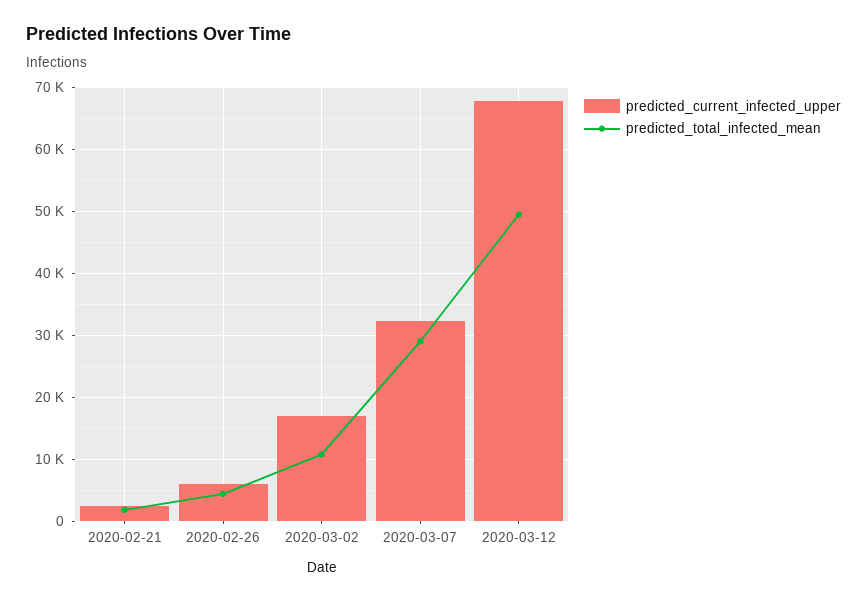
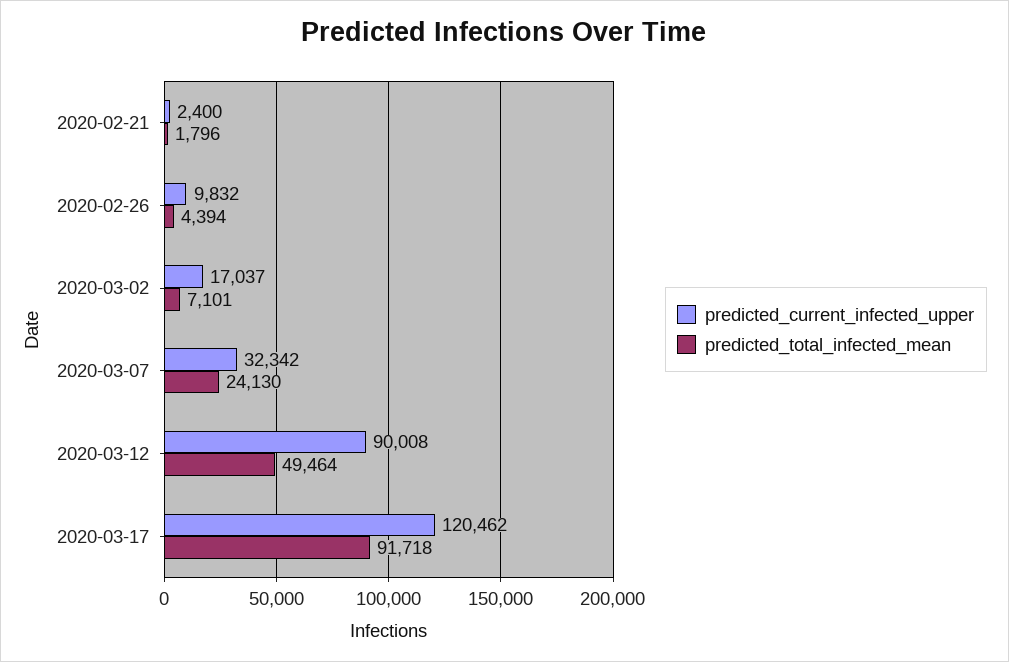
predicted_current_infected_upper, 2020-02-26: 6000 -> 9832
predicted_total_infected_mean, 2020-03-02: 11000 -> 7101
predicted_total_infected_mean, 2020-03-07: 29000 -> 24130
predicted_current_infected_upper, 2020-03-12: 68000 -> 90008
predicted_current_infected_upper, 2020-03-17: none -> 120462
predicted_total_infected_mean, 2020-03-17: none -> 91718

